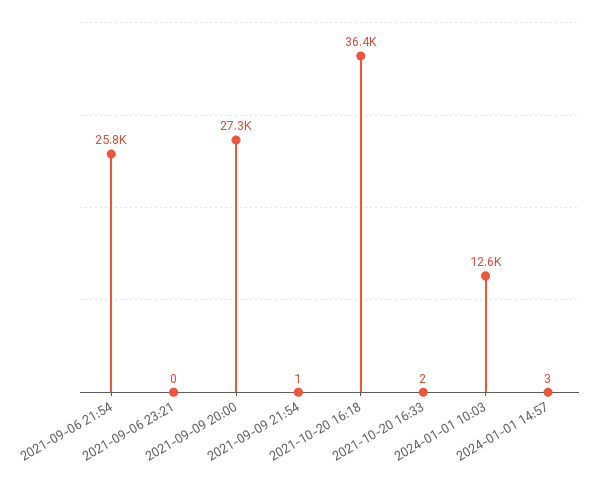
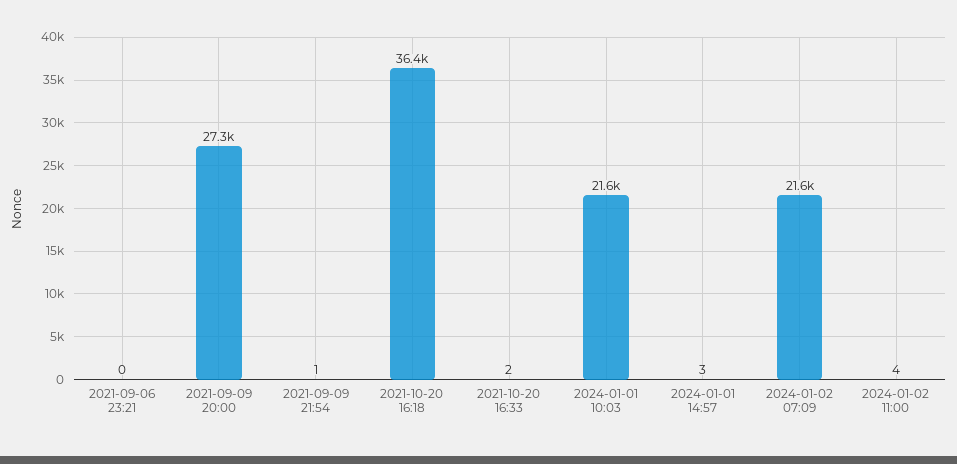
2021-09-06 21:54: 25800 -> none
2024-01-01 10:03: 12600 -> 21600
2024-01-02 07:09: none -> 21600
2024-01-02 11:00: none -> 4

